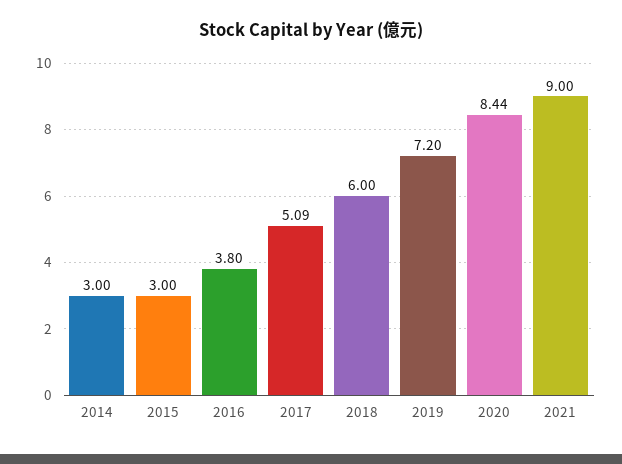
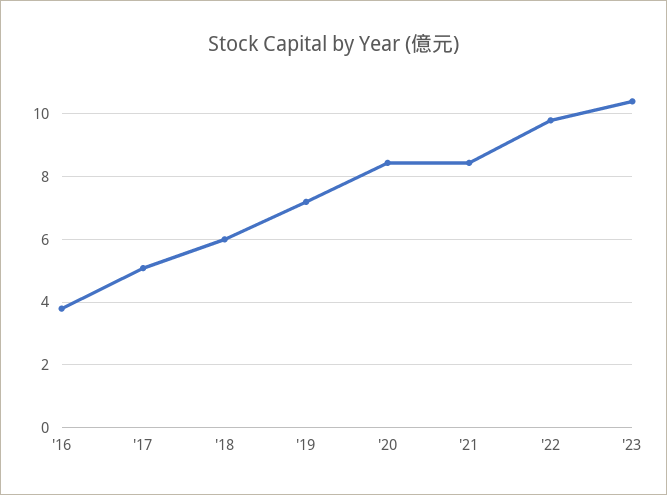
2014: 3 -> none
2015: 3 -> none
2021: 9 -> 8.4
'22: none -> 9.8
'23: none -> 10.4

